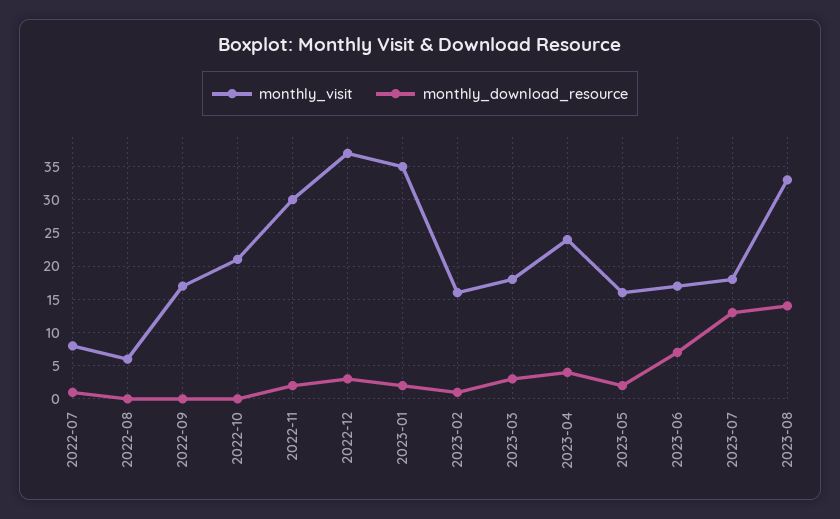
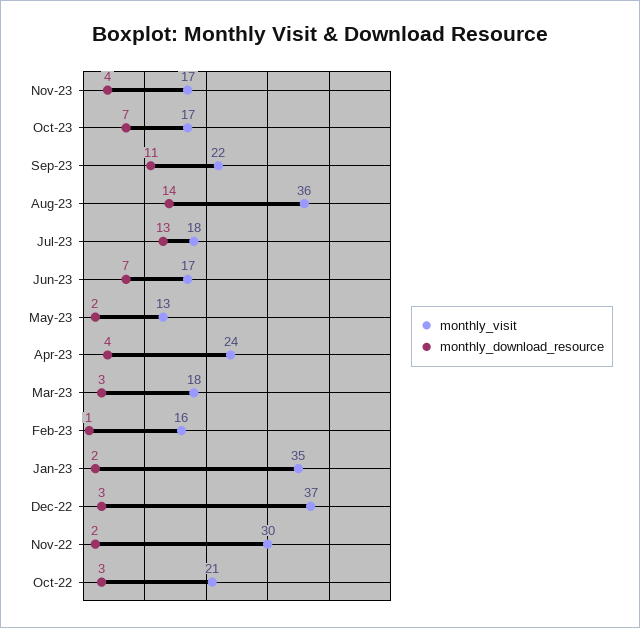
monthly_visit, 2022-07: 8 -> none
monthly_download_resource, 2022-07: 1 -> none
monthly_visit, 2022-08: 6 -> none
monthly_download_resource, 2022-08: 0 -> none
monthly_visit, 2022-09: 17 -> none
monthly_download_resource, 2022-09: 0 -> none
monthly_download_resource, 2022-10: 0 -> 3
monthly_visit, 2023-05: 16 -> 13
monthly_visit, 2023-08: 33 -> 36
monthly_visit, Nov-23: none -> 17
monthly_download_resource, Nov-23: none -> 4
monthly_visit, Oct-23: none -> 17
monthly_download_resource, Oct-23: none -> 7
monthly_visit, Sep-23: none -> 22
monthly_download_resource, Sep-23: none -> 11

